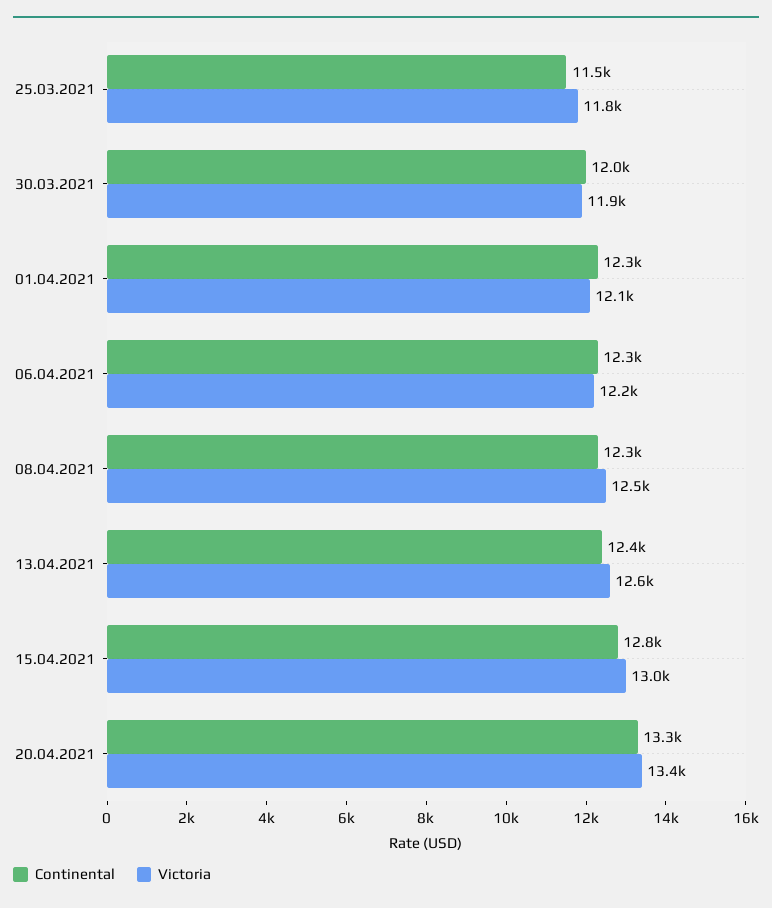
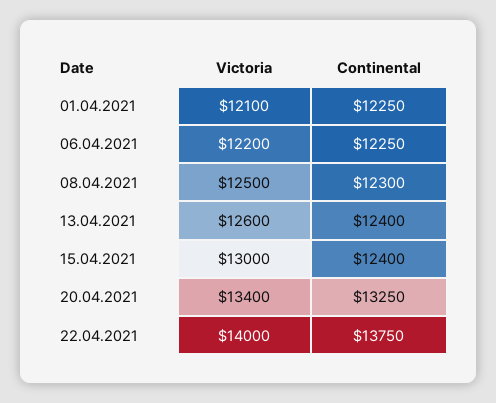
Continental, 25.03.2021: 11500 -> none
Victoria, 25.03.2021: 11800 -> none
Continental, 30.03.2021: 12000 -> none
Victoria, 30.03.2021: 11900 -> none
Continental, 15.04.2021: 12800 -> 12400
Victoria, 22.04.2021: none -> 14000
Continental, 22.04.2021: none -> 13750

